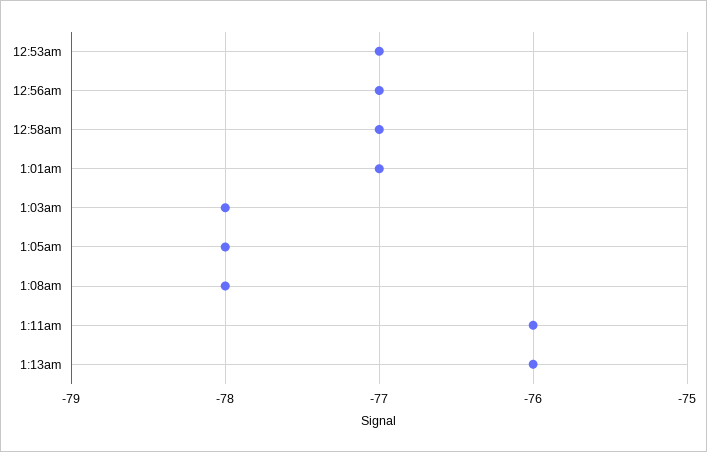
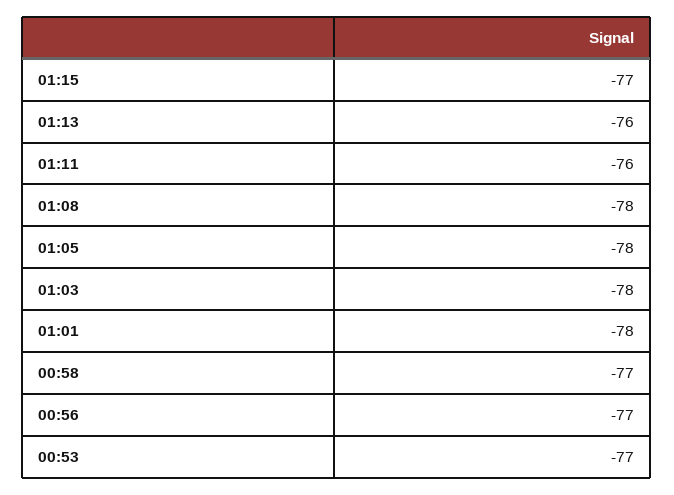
1:01am: -77 -> -78
01:15: none -> -77

